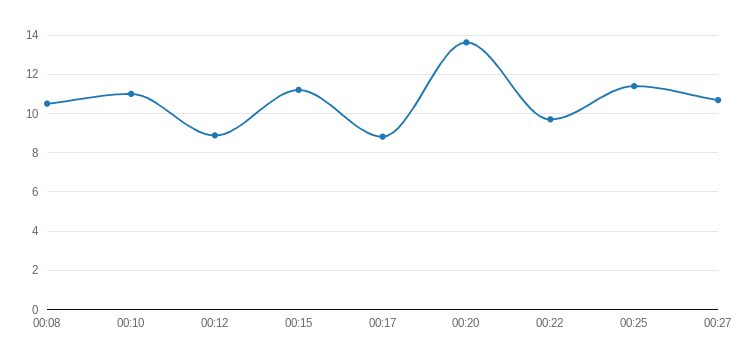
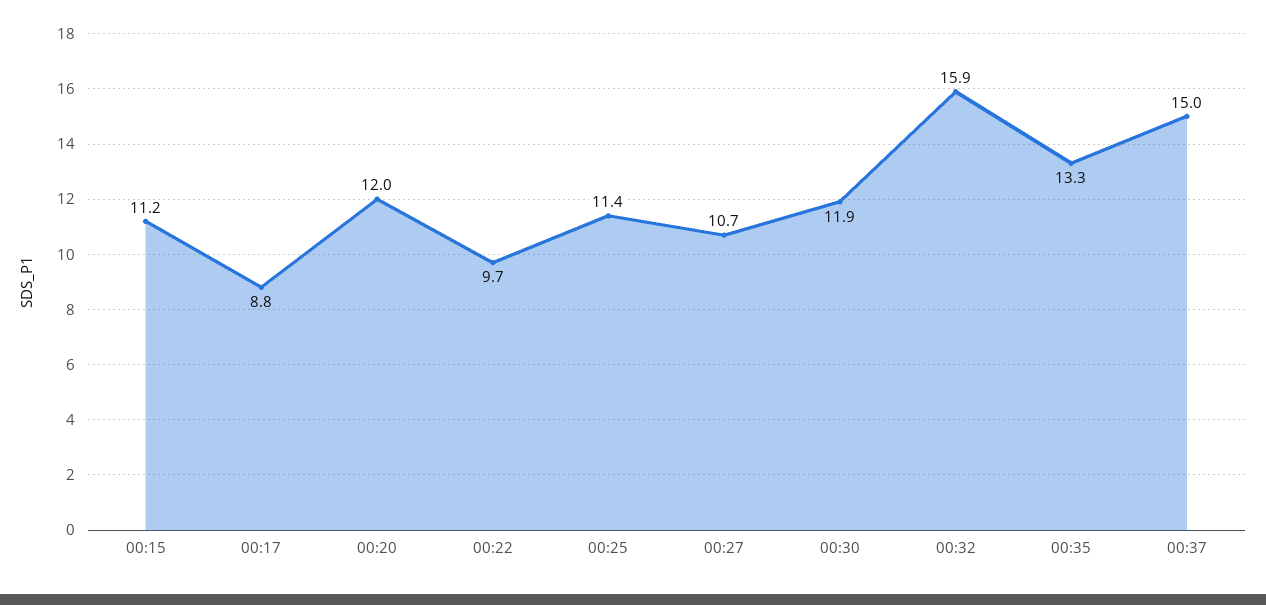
00:08: 10.5 -> none
00:10: 11 -> none
00:12: 9 -> none
00:20: 13.5 -> 12
00:30: none -> 11.9
00:32: none -> 15.9
00:35: none -> 13.3
00:37: none -> 15

